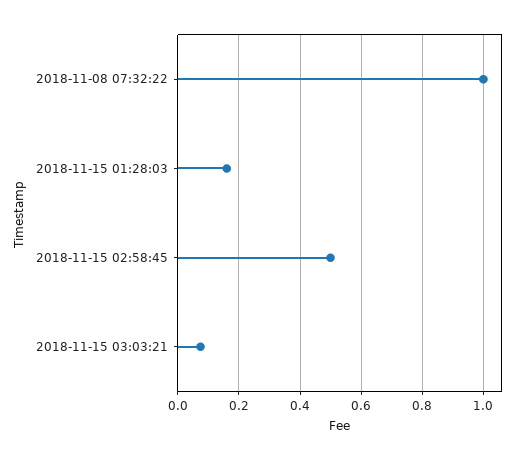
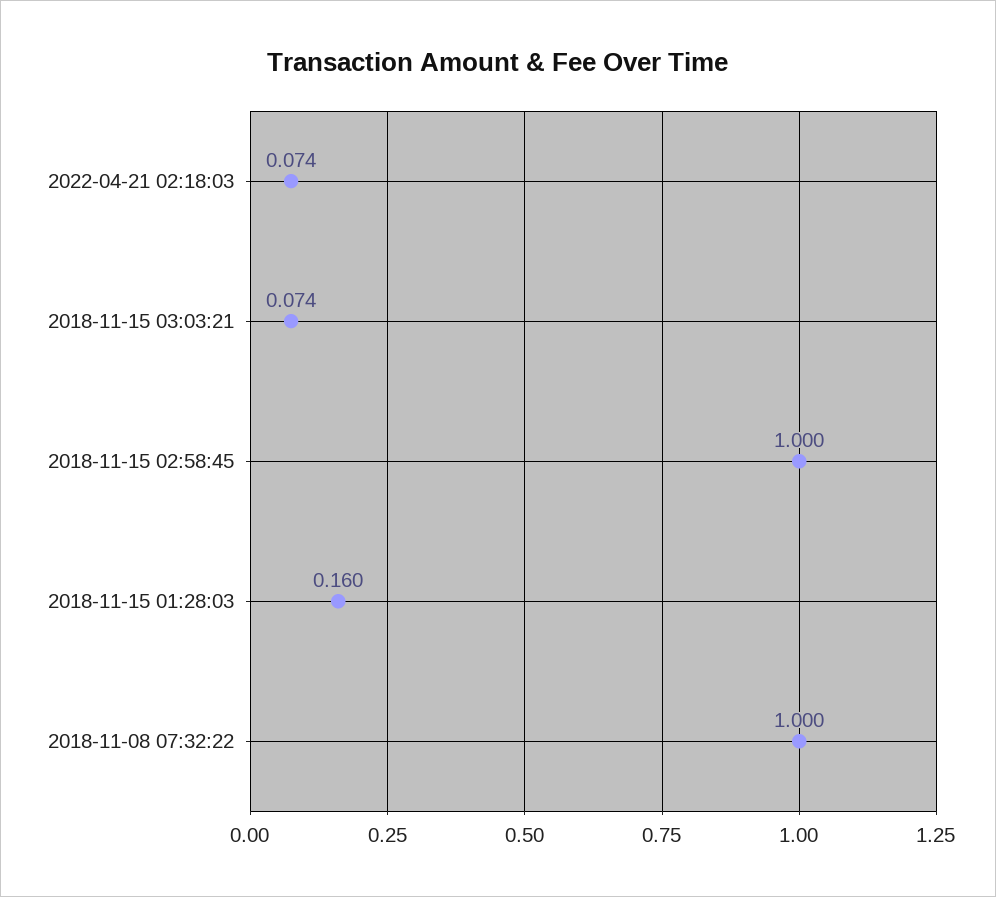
2018-11-15 02:58:45: 0.5 -> 1
2022-04-21 02:18:03: none -> 0.074

